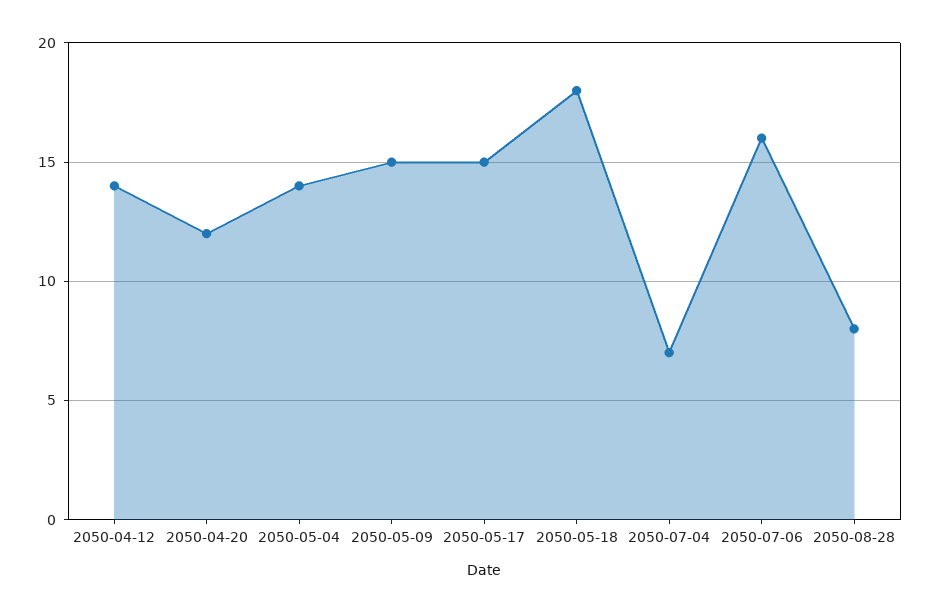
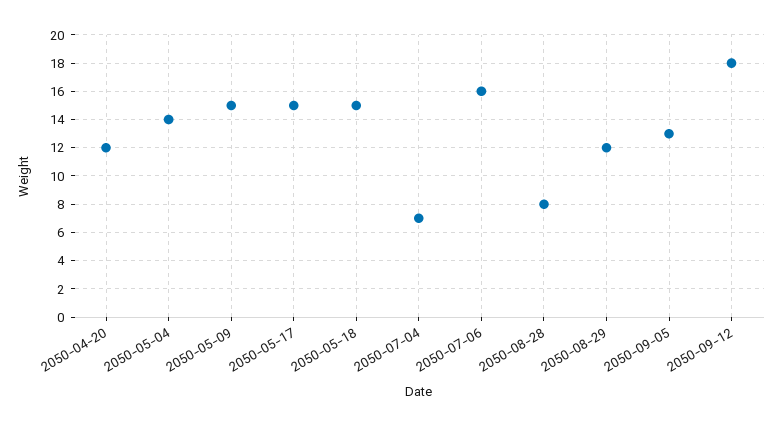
2050-04-12: 14 -> none
2050-05-18: 18 -> 15
2050-08-29: none -> 12
2050-09-05: none -> 13
2050-09-12: none -> 18

